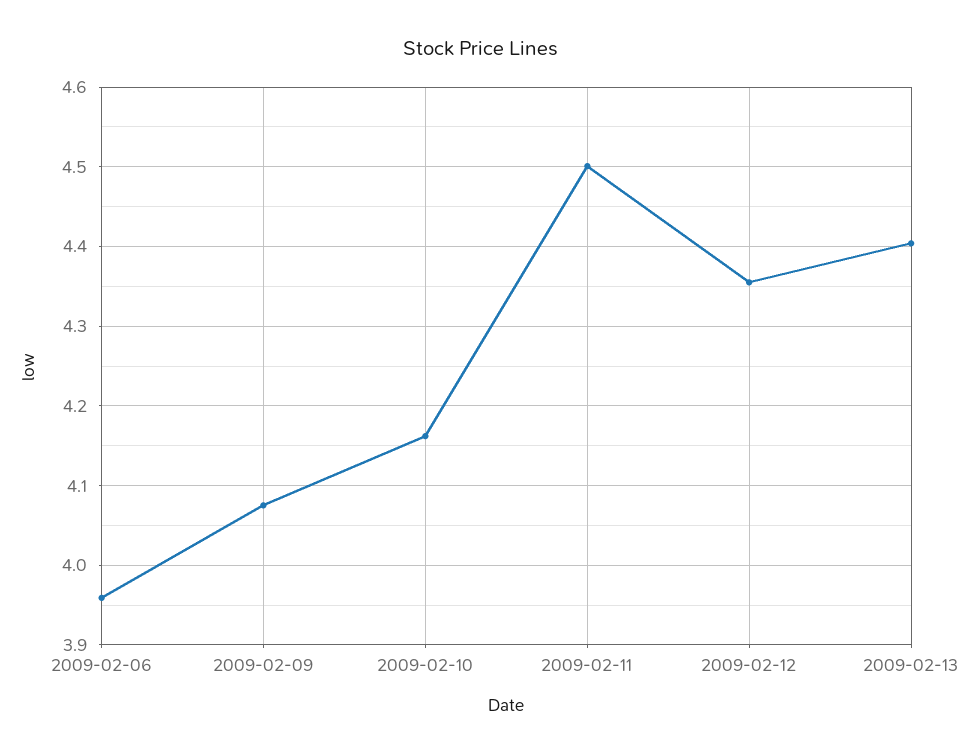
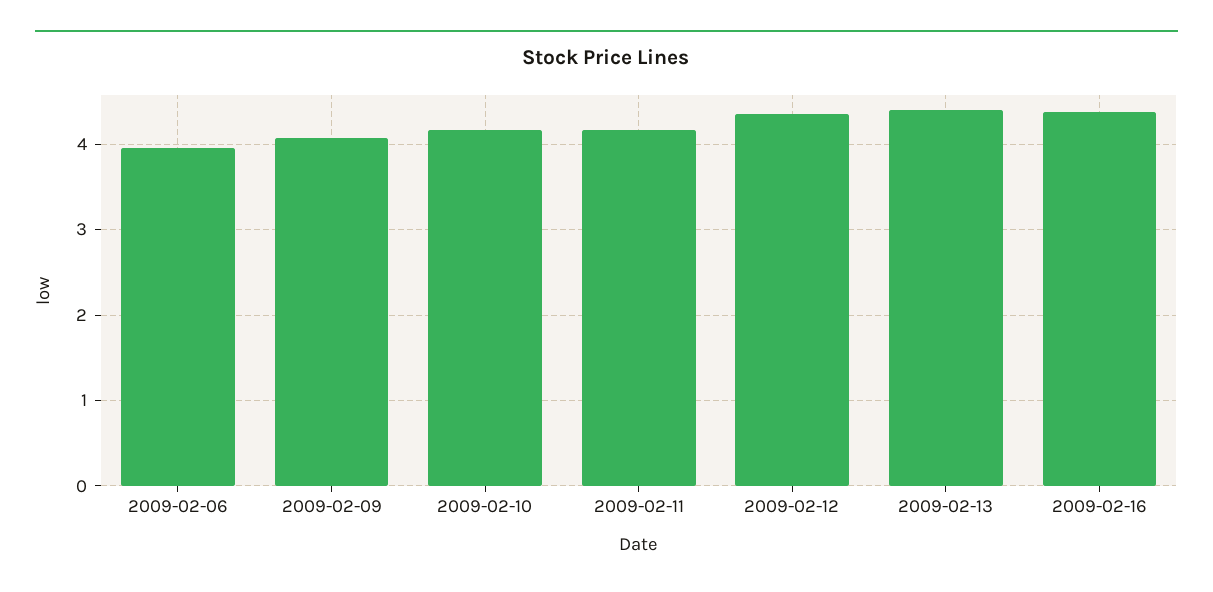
2009-02-11: 4.5 -> 4.2
2009-02-16: none -> 4.4

